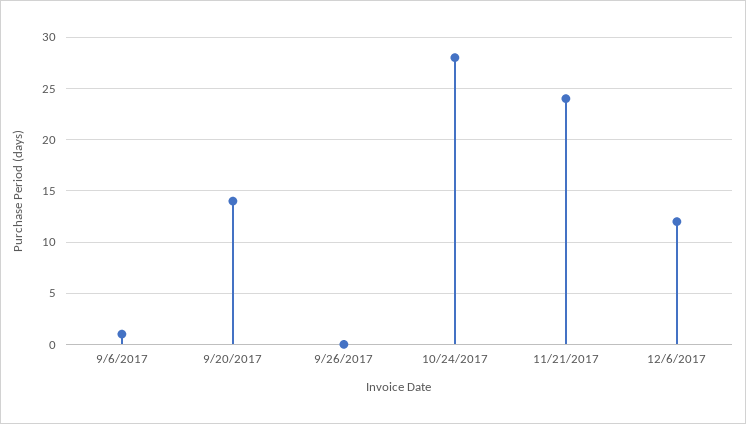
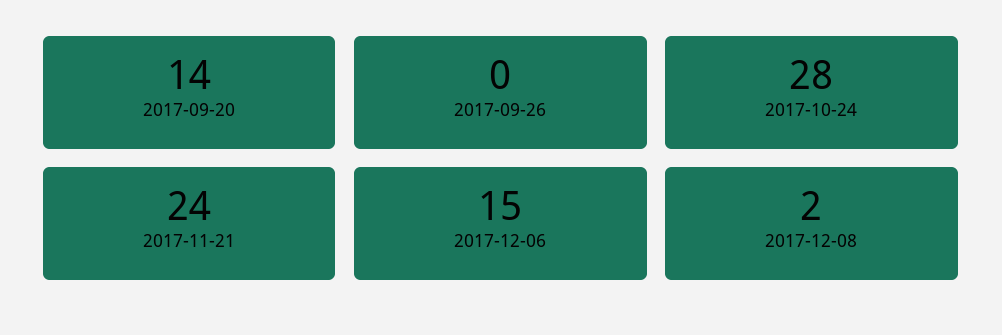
9/6/2017: 1 -> none
12/6/2017: 12 -> 15
2017-12-08: none -> 2

